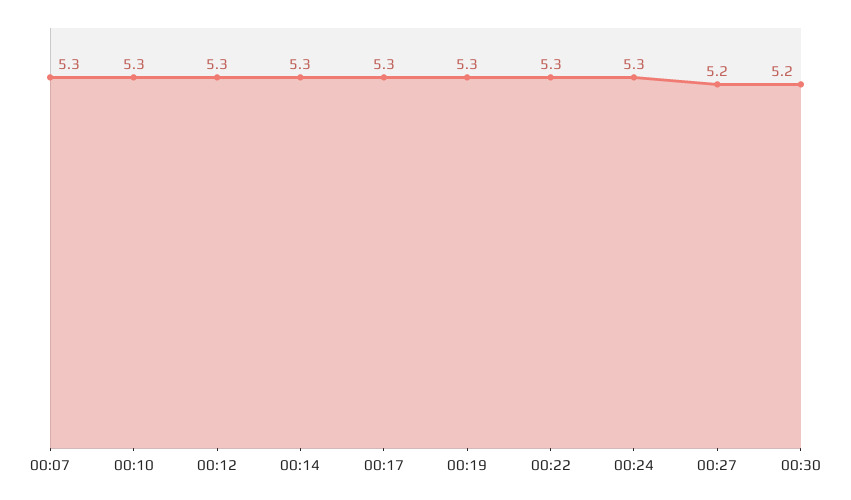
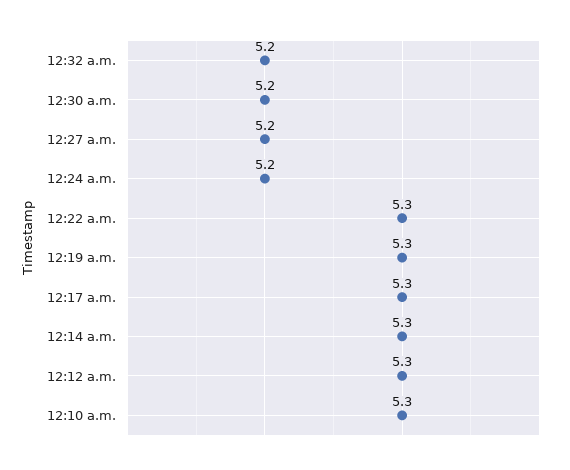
00:07: 5.3 -> none
00:24: 5.3 -> 5.2
12:32 a.m.: none -> 5.2

